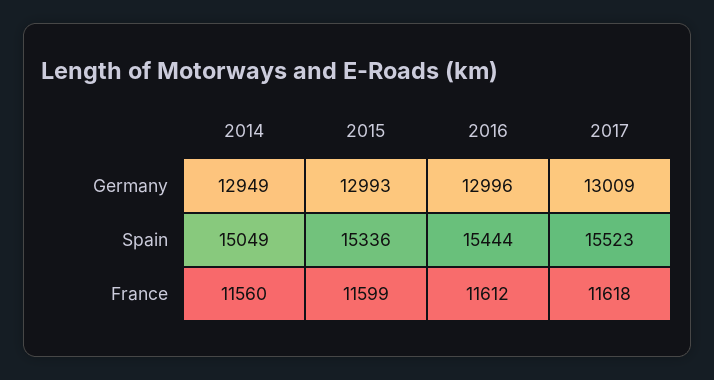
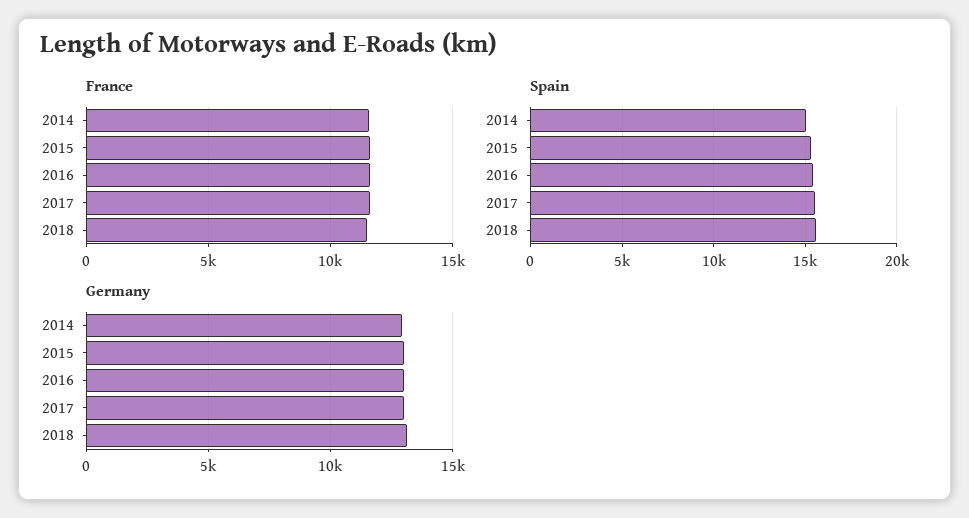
France, 2018: none -> 11500
Spain, 2018: none -> 15500
Germany, 2018: none -> 13000

